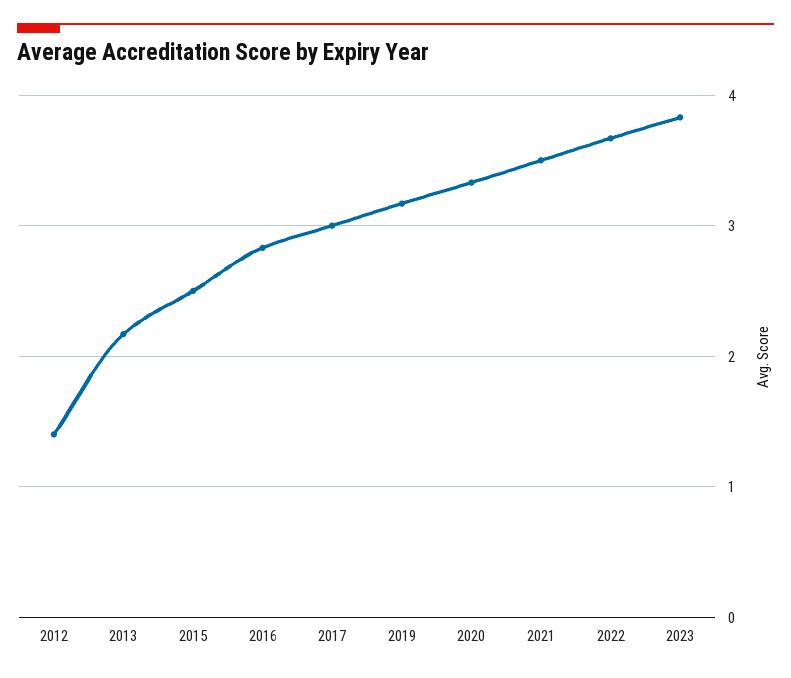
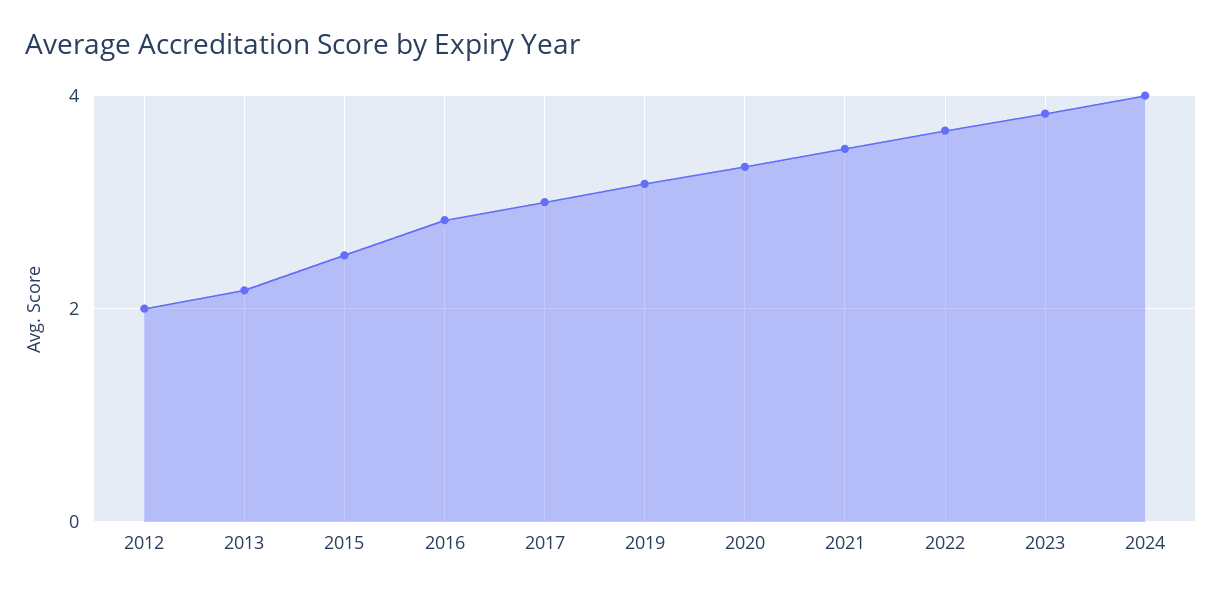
2012: 1.4 -> 2
2024: none -> 4

